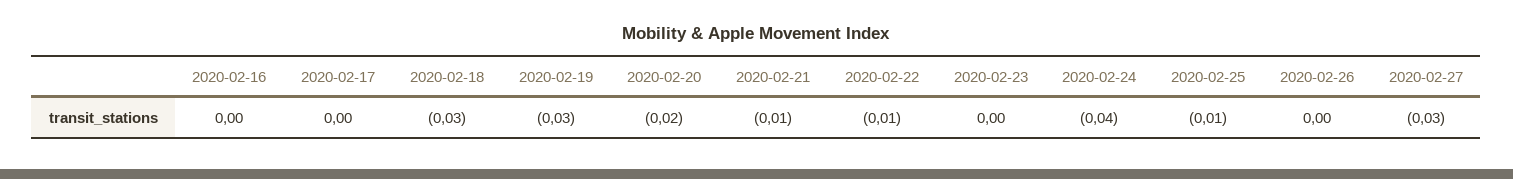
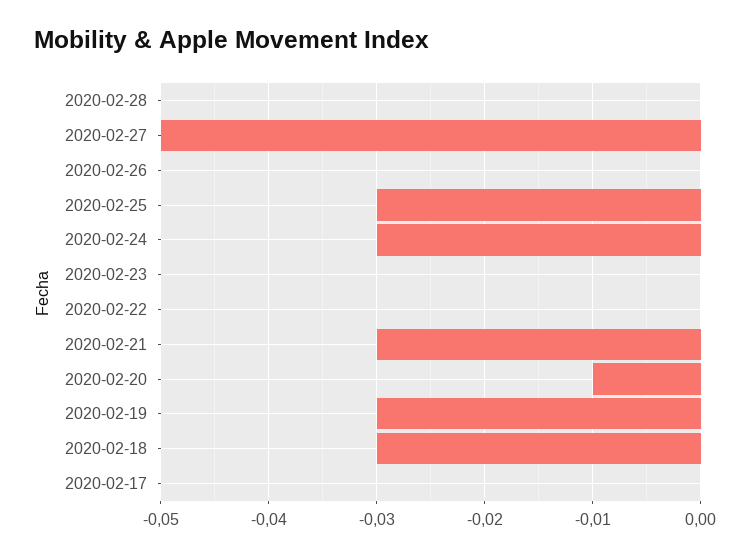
2020-02-16: 0 -> none
2020-02-20: -0.02 -> -0.01
2020-02-21: -0.01 -> -0.03
2020-02-22: -0.01 -> 0
2020-02-24: -0.04 -> -0.03
2020-02-25: -0.01 -> -0.03
2020-02-27: -0.03 -> -0.05
2020-02-28: none -> 0

